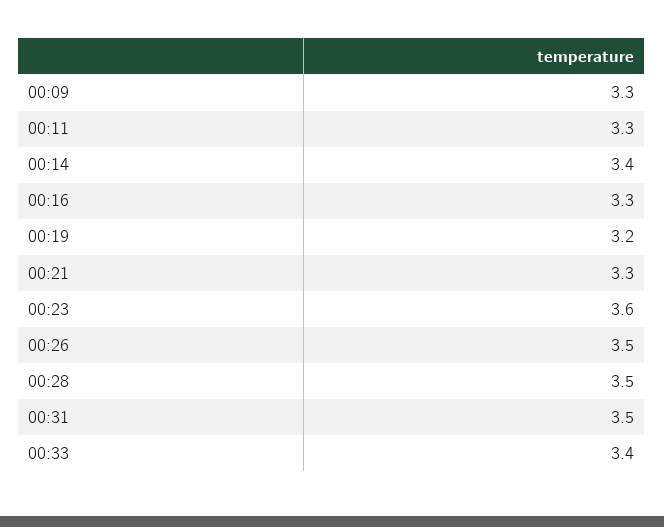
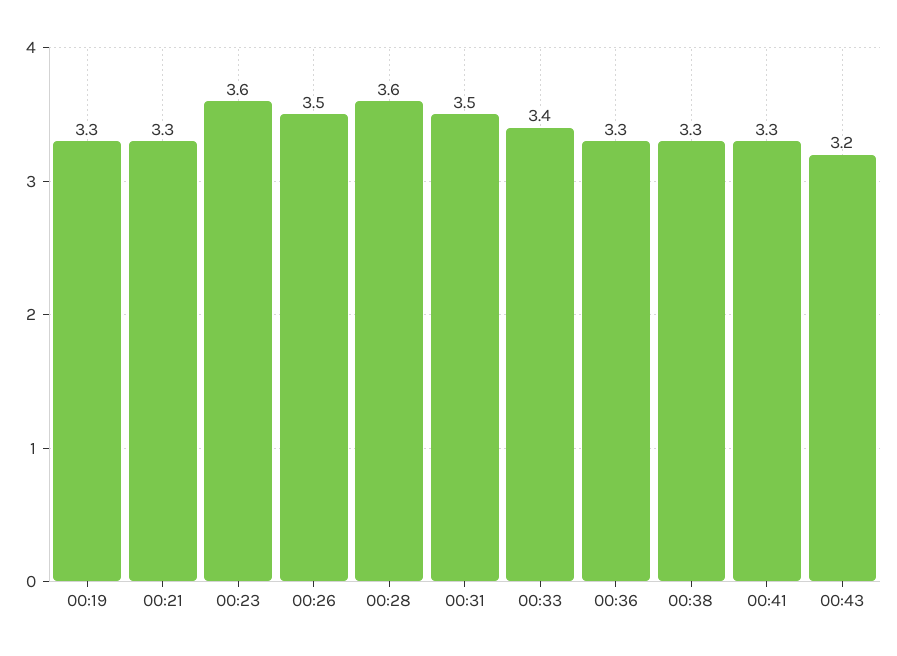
00:09: 3.3 -> none
00:11: 3.3 -> none
00:14: 3.4 -> none
00:16: 3.3 -> none
00:19: 3.2 -> 3.3
00:28: 3.5 -> 3.6
00:36: none -> 3.3
00:38: none -> 3.3
00:41: none -> 3.3
00:43: none -> 3.2

